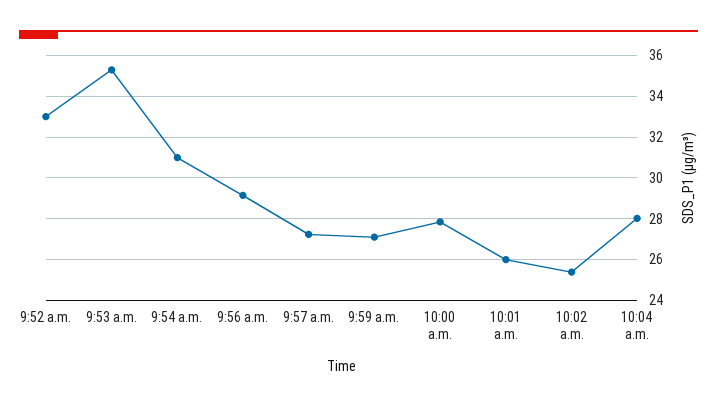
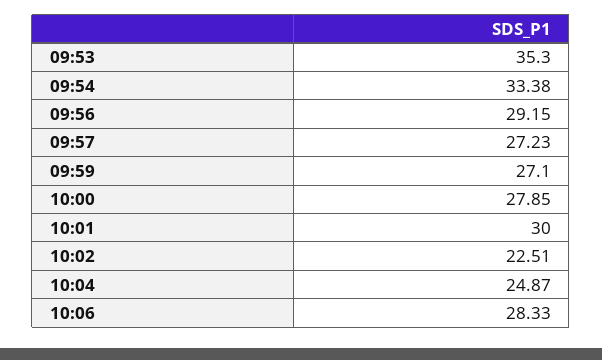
9:52 a.m.: 33 -> none
9:54 a.m.: 31 -> 33.38
10:01 a.m.: 26 -> 30
10:02 a.m.: 25.5 -> 22.51
10:04 a.m.: 28 -> 24.87
10:06: none -> 28.33

